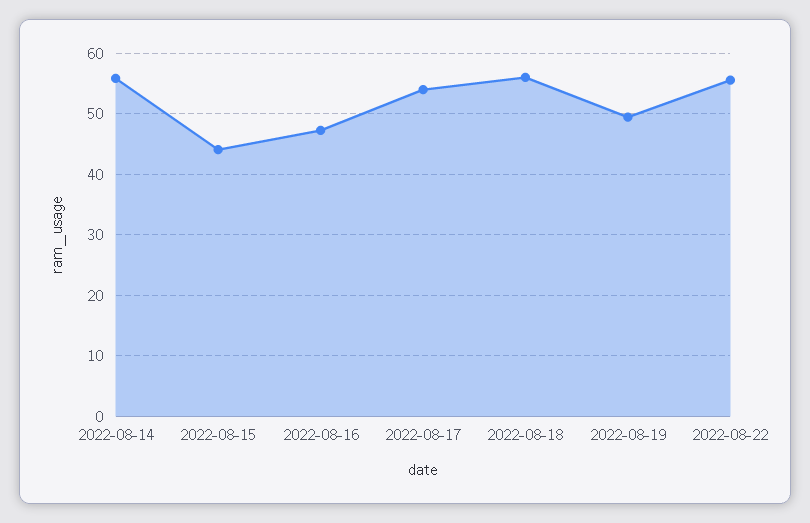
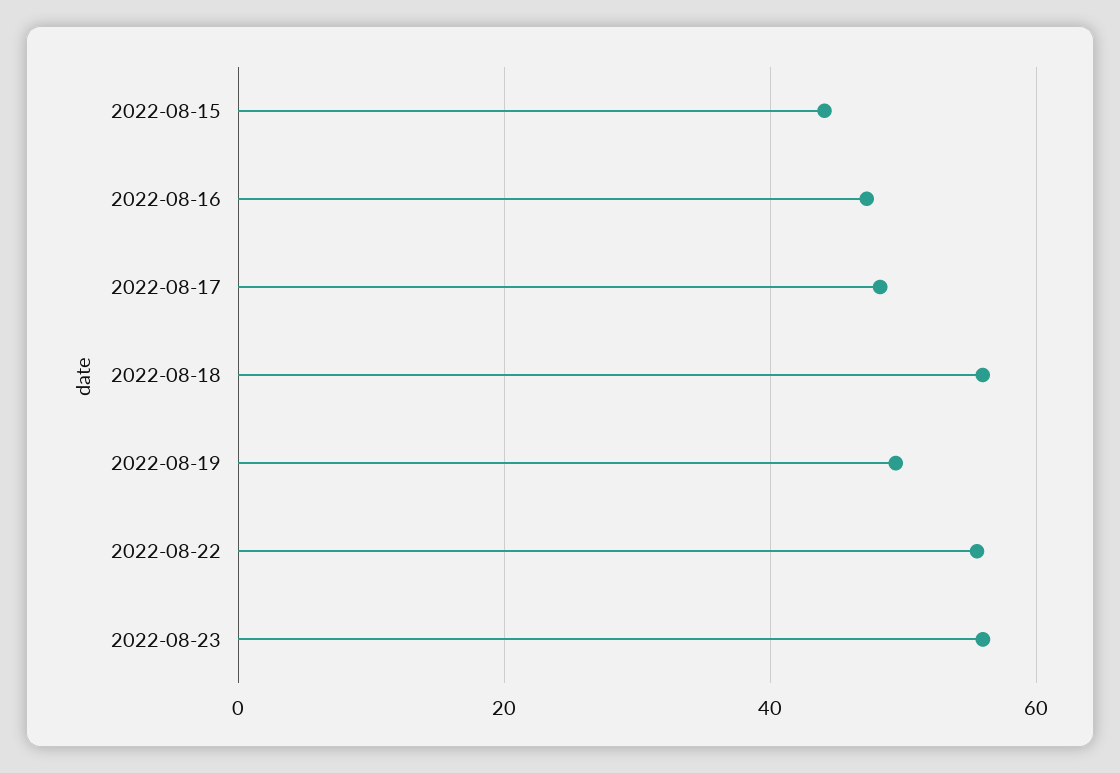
2022-08-14: 56 -> none
2022-08-17: 54 -> 48
2022-08-23: none -> 56

